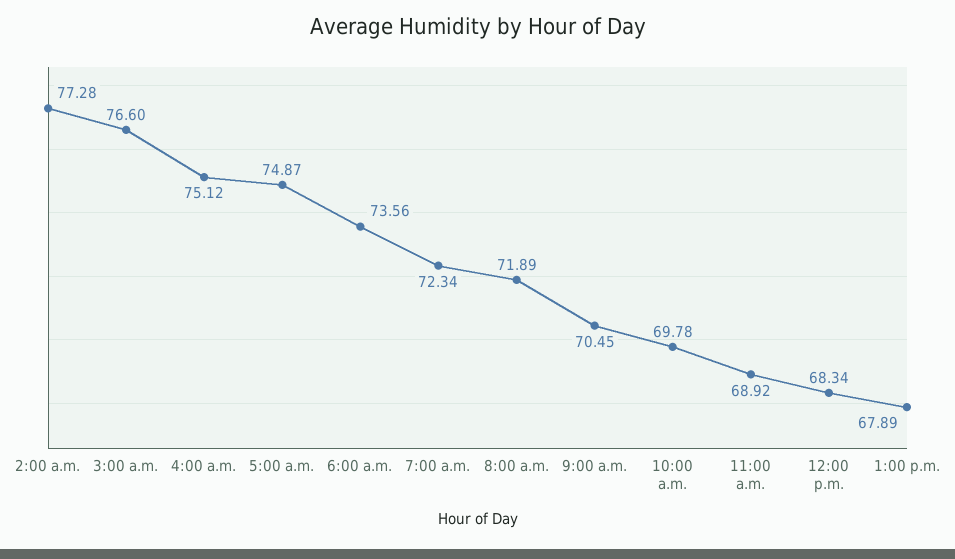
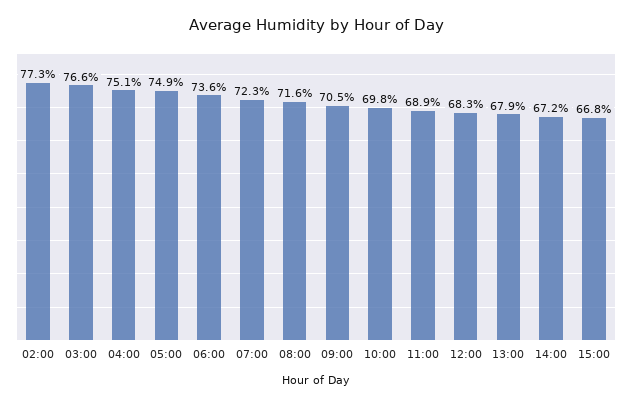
8:00 a.m.: 71.89 -> 71.6
14:00: none -> 67.2
15:00: none -> 66.8

